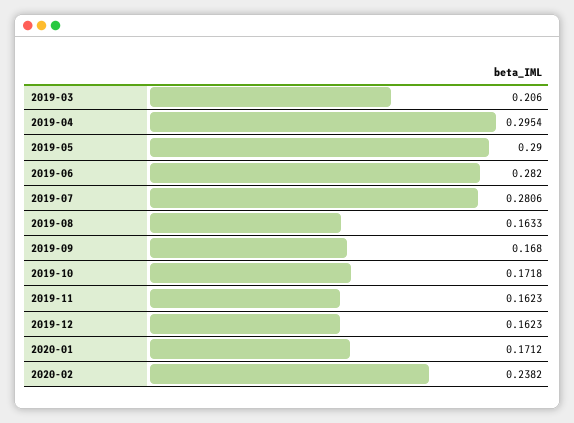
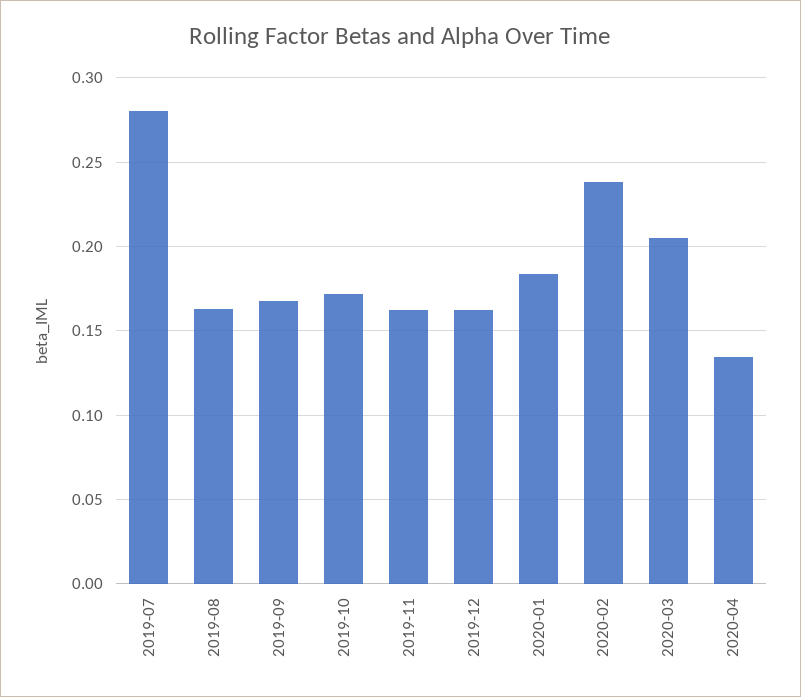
2019-03: 0.206 -> none
2019-04: 0.2954 -> none
2019-05: 0.29 -> none
2019-06: 0.282 -> none
2020-01: 0.1712 -> 0.185
2020-03: none -> 0.205
2020-04: none -> 0.135

